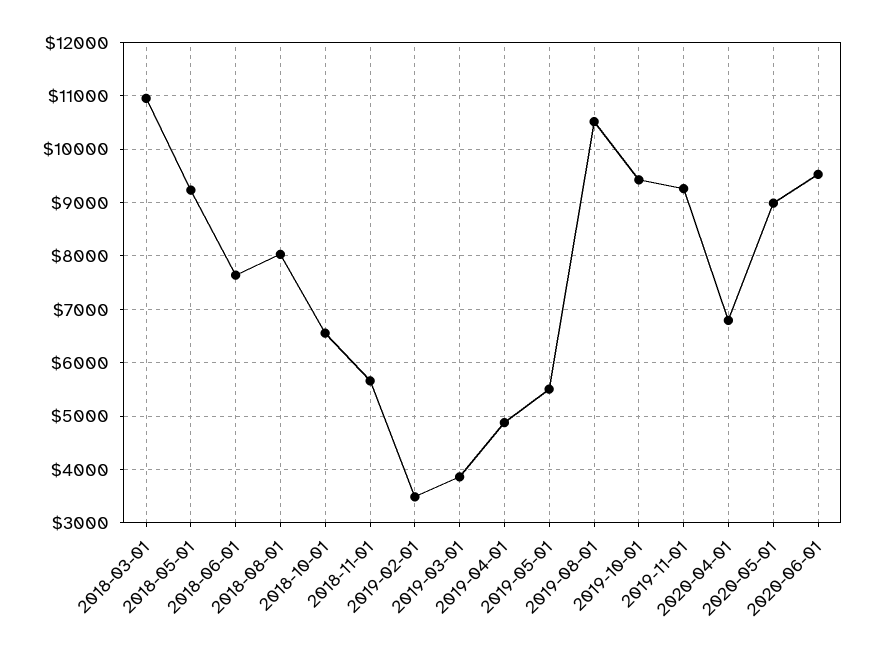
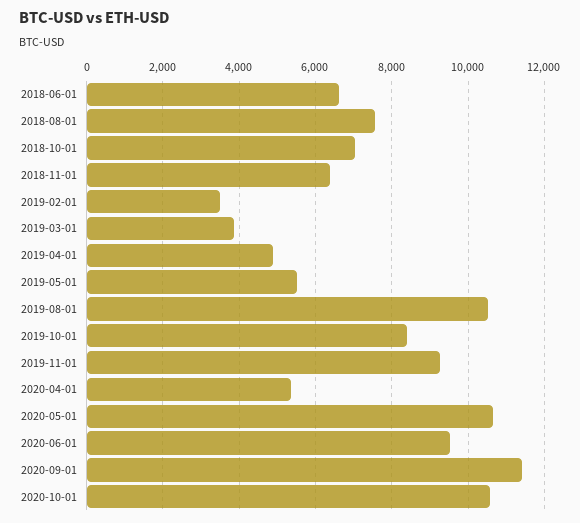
2018-03-01: 11000 -> none
2018-05-01: 9200 -> none
2018-06-01: 7600 -> 6600
2018-08-01: 8000 -> 7600
2018-10-01: 6600 -> 7000
2018-11-01: 5600 -> 6400
2019-10-01: 9400 -> 8400
2020-04-01: 6800 -> 5400
2020-05-01: 9000 -> 10600
2020-09-01: none -> 11400
2020-10-01: none -> 10600

